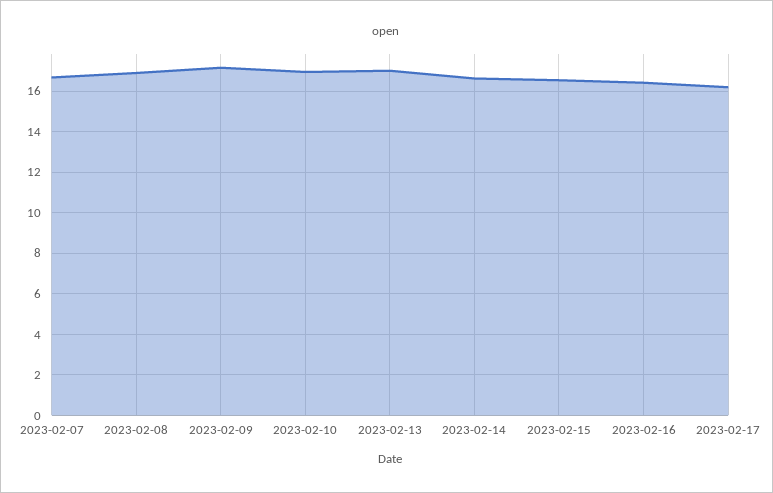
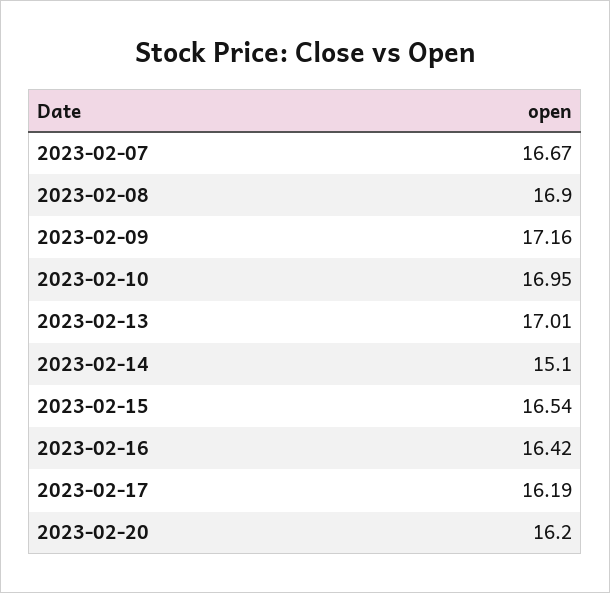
2023-02-14: 16.5 -> 15.1
2023-02-20: none -> 16.2

